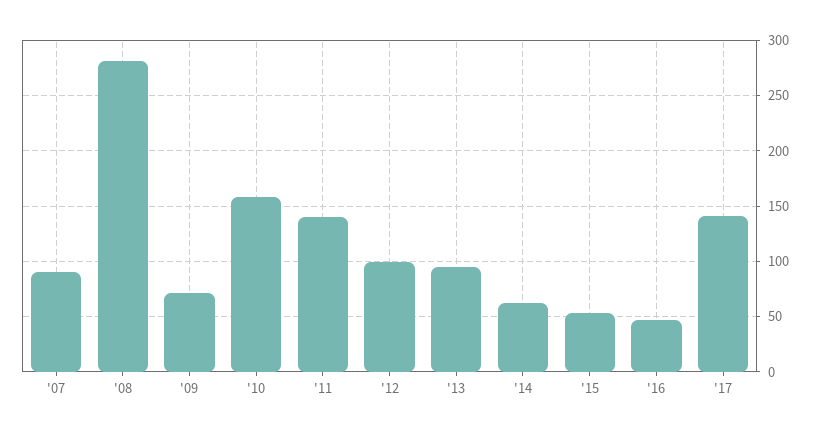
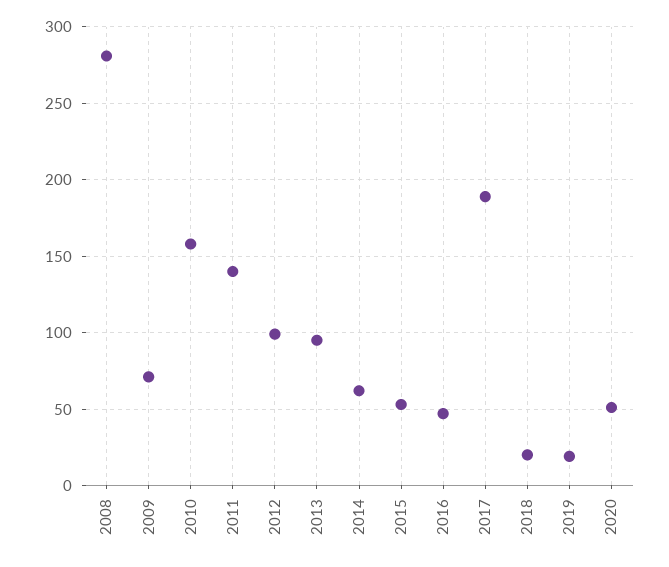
'07: 90 -> none
'17: 140 -> 190
2018: none -> 20
2019: none -> 20
2020: none -> 50

